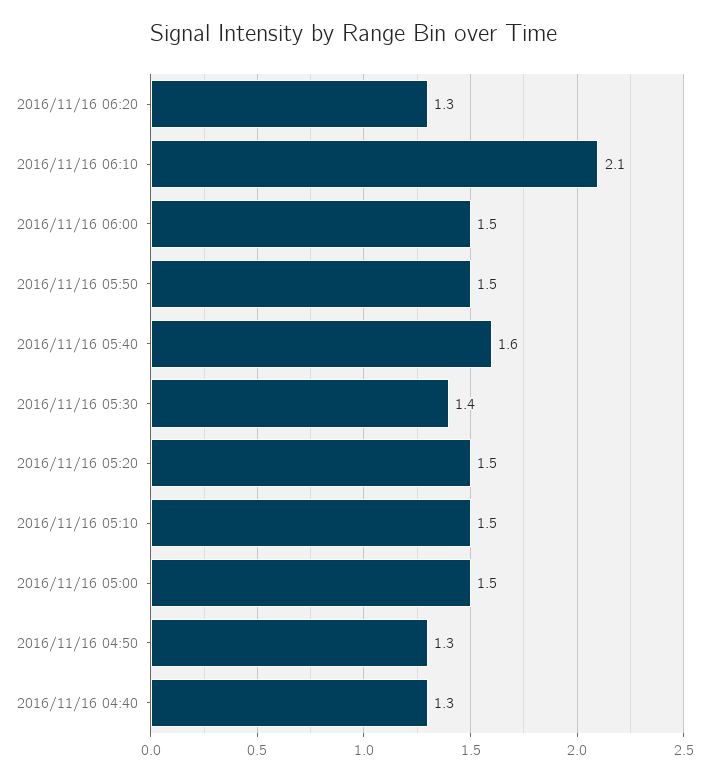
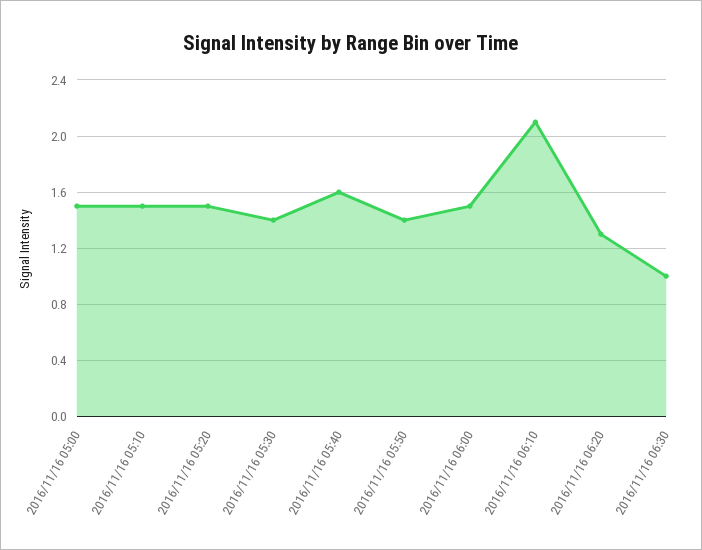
2016/11/16 05:50: 1.5 -> 1.4
2016/11/16 04:50: 1.3 -> none
2016/11/16 04:40: 1.3 -> none
2016/11/16 06:30: none -> 1

